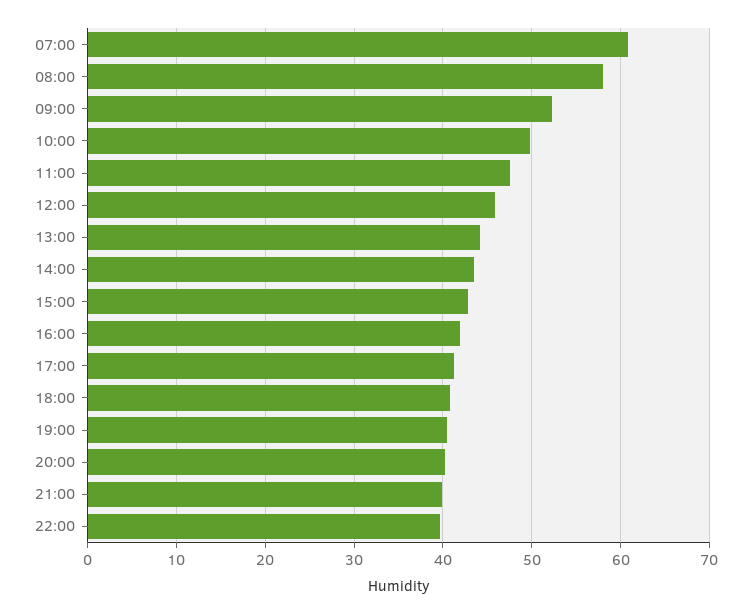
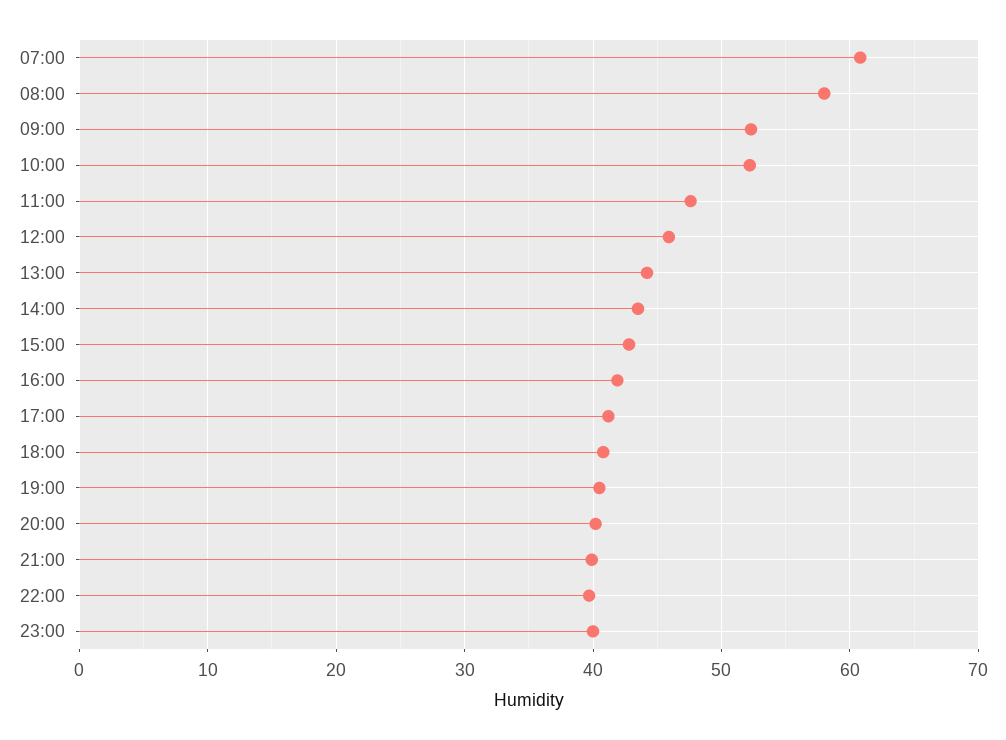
10:00: 50 -> 52
23:00: none -> 40

